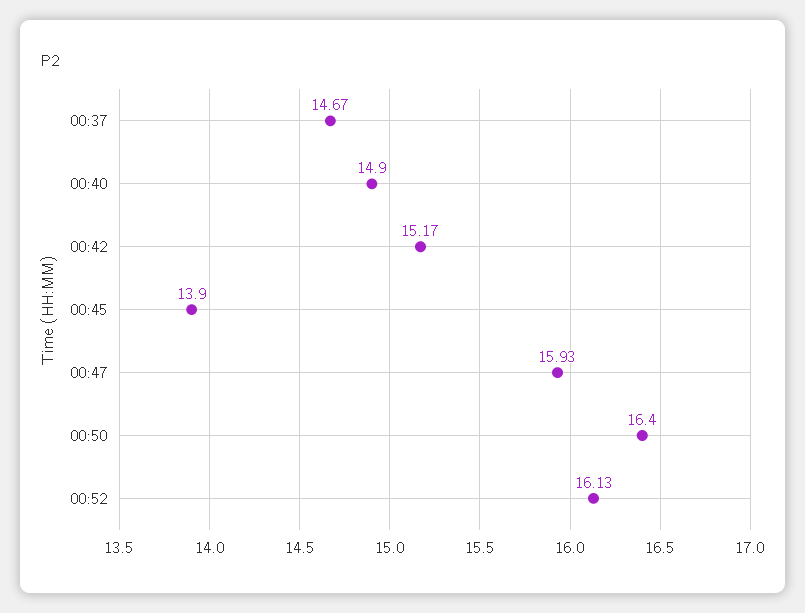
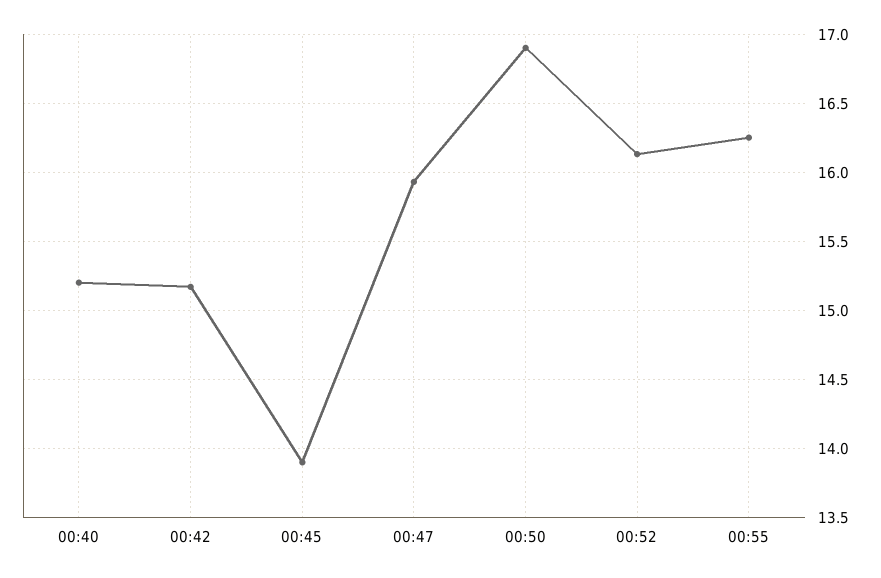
00:37: 14.67 -> none
00:40: 14.9 -> 15.2
00:50: 16.4 -> 16.9
00:55: none -> 16.25

